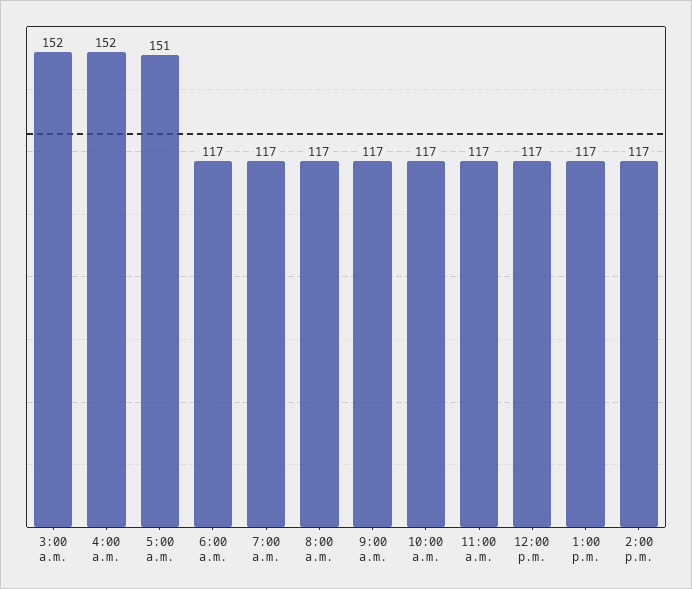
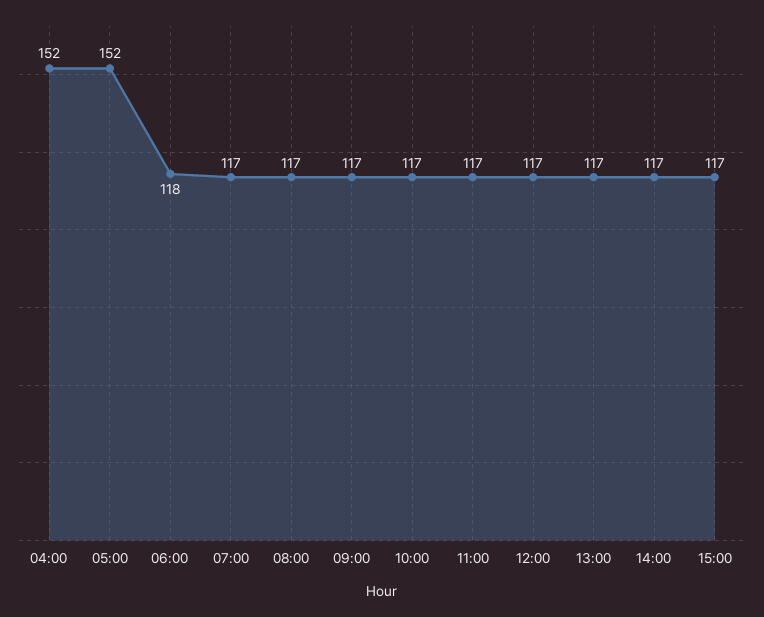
3:00 a.m.: 152 -> none
5:00 a.m.: 151 -> 152
6:00 a.m.: 117 -> 118
15:00: none -> 117

